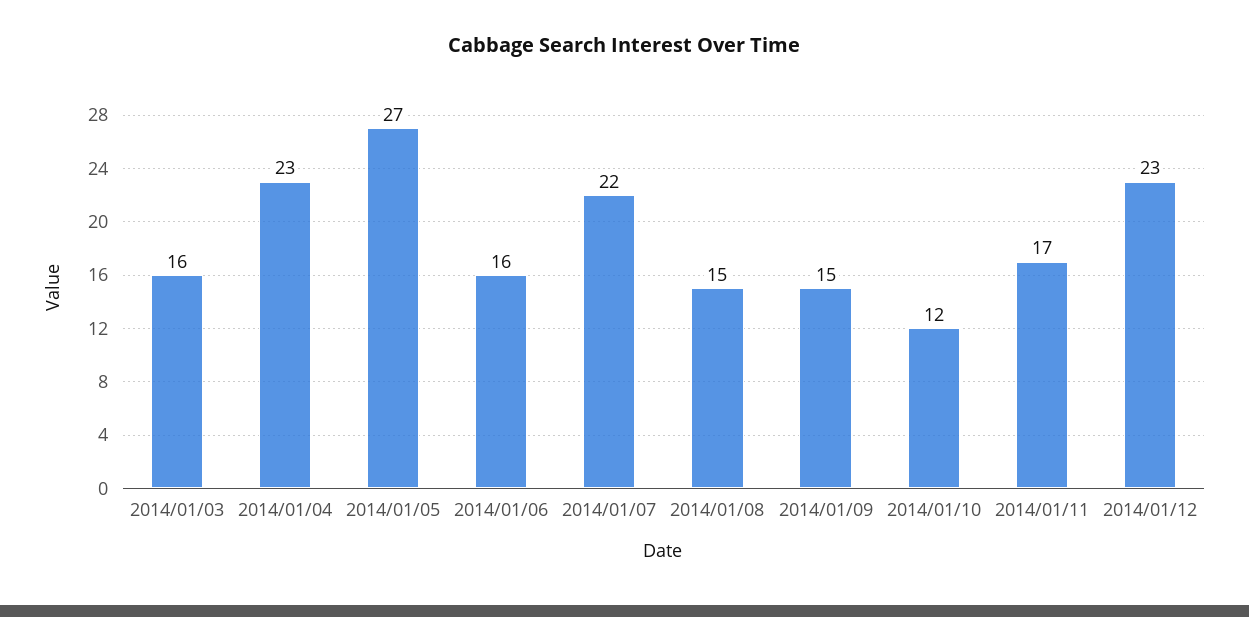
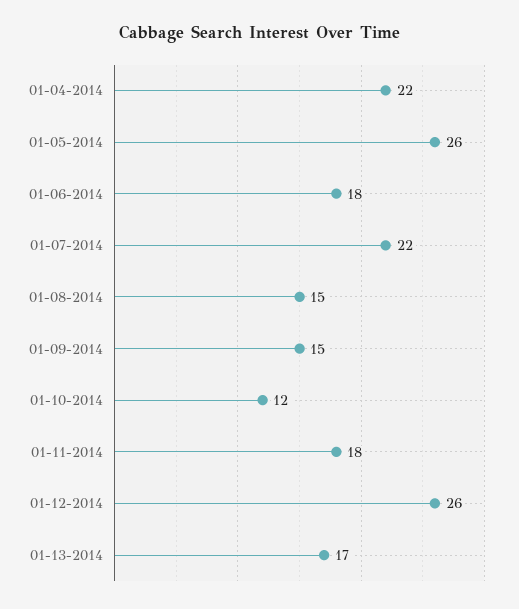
2014/01/03: 16 -> none
2014/01/04: 23 -> 22
2014/01/05: 27 -> 26
2014/01/06: 16 -> 18
2014/01/11: 17 -> 18
2014/01/12: 23 -> 26
01-13-2014: none -> 17

